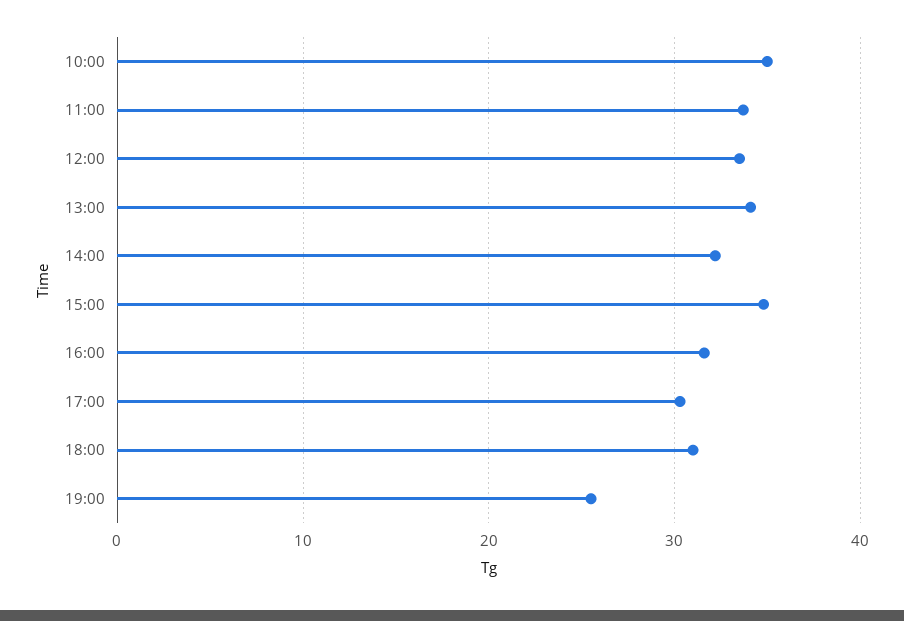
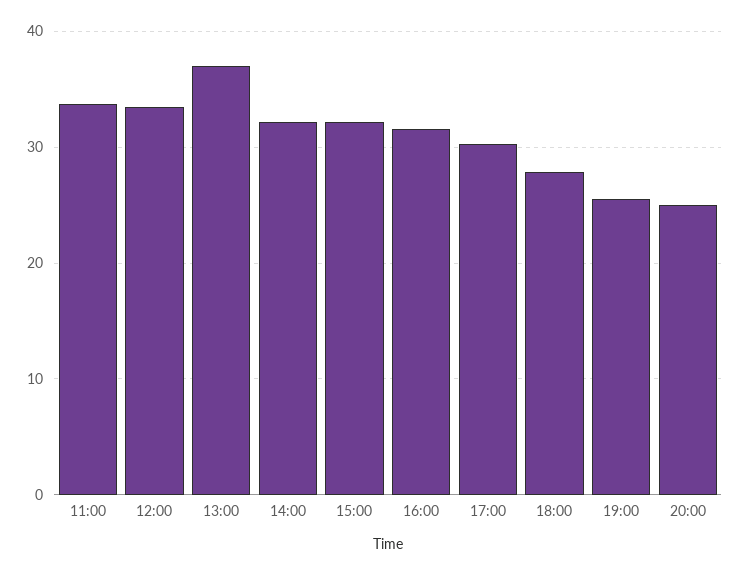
10:00: 35 -> none
13:00: 34 -> 37
15:00: 35 -> 32
18:00: 31 -> 28
20:00: none -> 25

